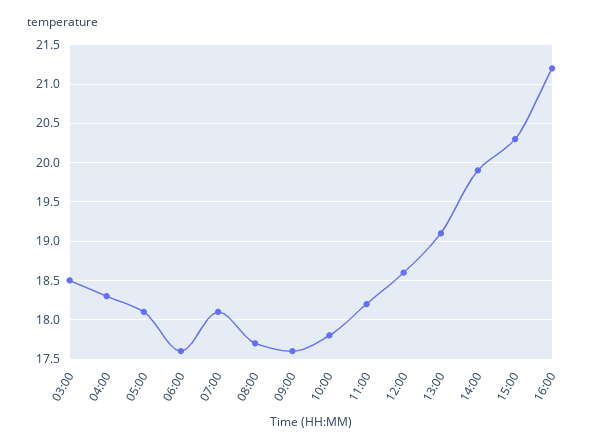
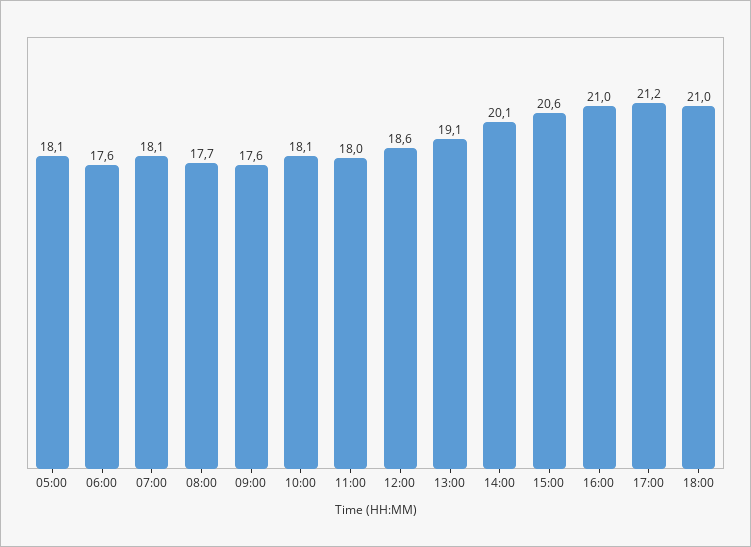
03:00: 18.5 -> none
04:00: 18.3 -> none
10:00: 17.8 -> 18.1
11:00: 18.2 -> 18
14:00: 19.9 -> 20.1
15:00: 20.3 -> 20.6
16:00: 21.2 -> 21
17:00: none -> 21.2
18:00: none -> 21

